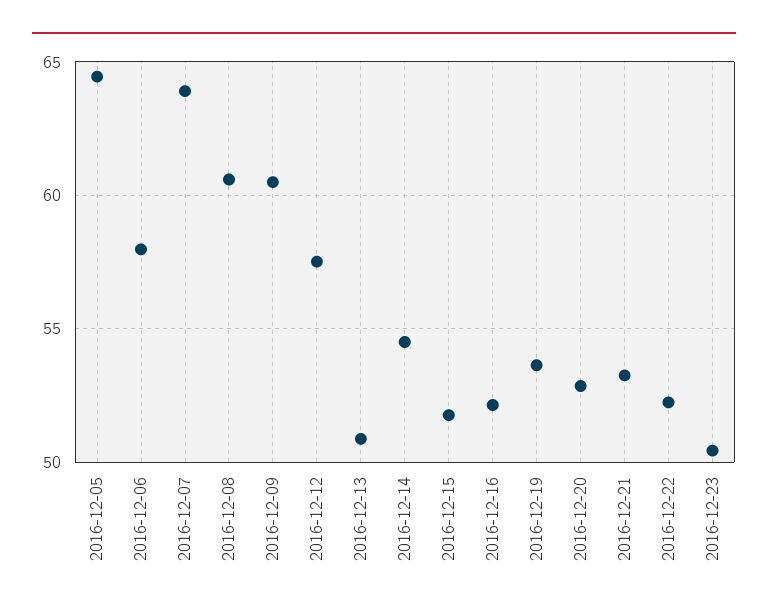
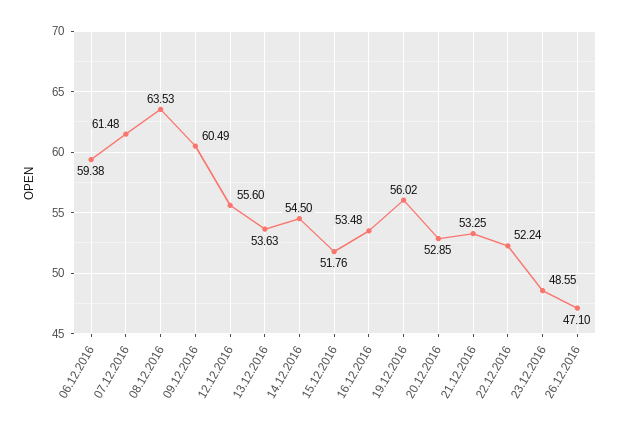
2016-12-05: 64.5 -> none
2016-12-06: 58 -> 59.38
2016-12-07: 64 -> 61.48
2016-12-08: 60.5 -> 63.53
2016-12-12: 57.5 -> 55.6
2016-12-13: 51 -> 53.63
2016-12-16: 52 -> 53.48
2016-12-19: 53.5 -> 56.02
2016-12-23: 50.5 -> 48.55
26.12.2016: none -> 47.1

